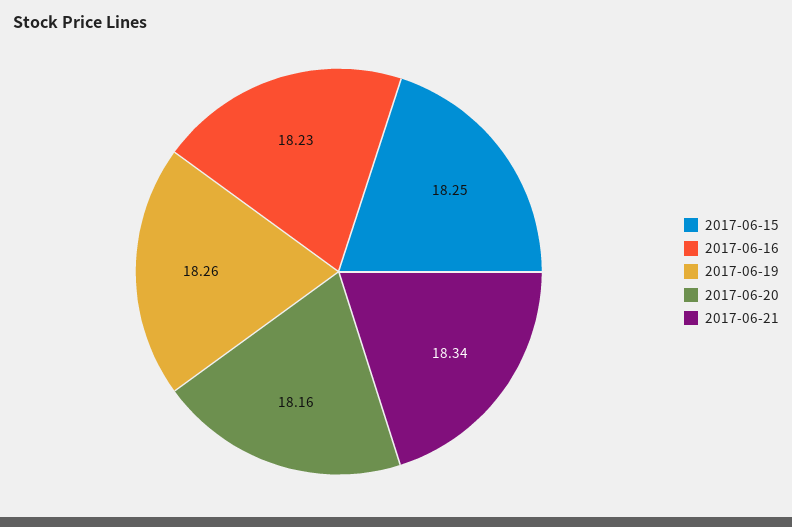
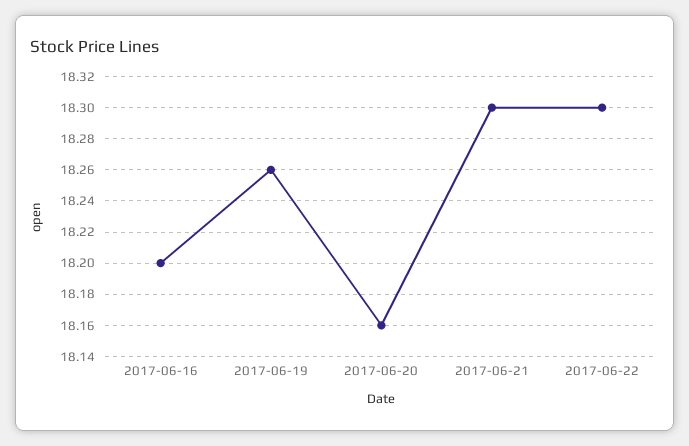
2017-06-15: 18.25 -> none
2017-06-16: 18.23 -> 18.2
2017-06-21: 18.34 -> 18.3
2017-06-22: none -> 18.3

